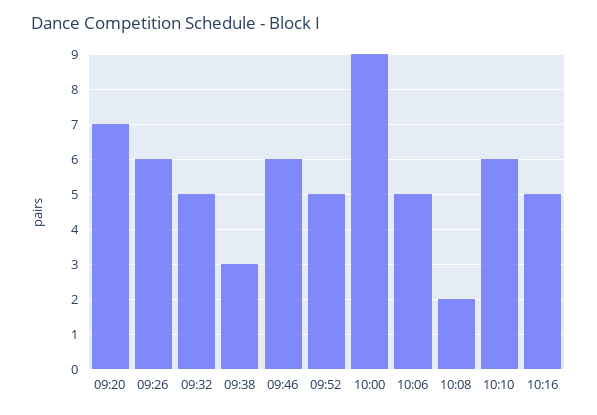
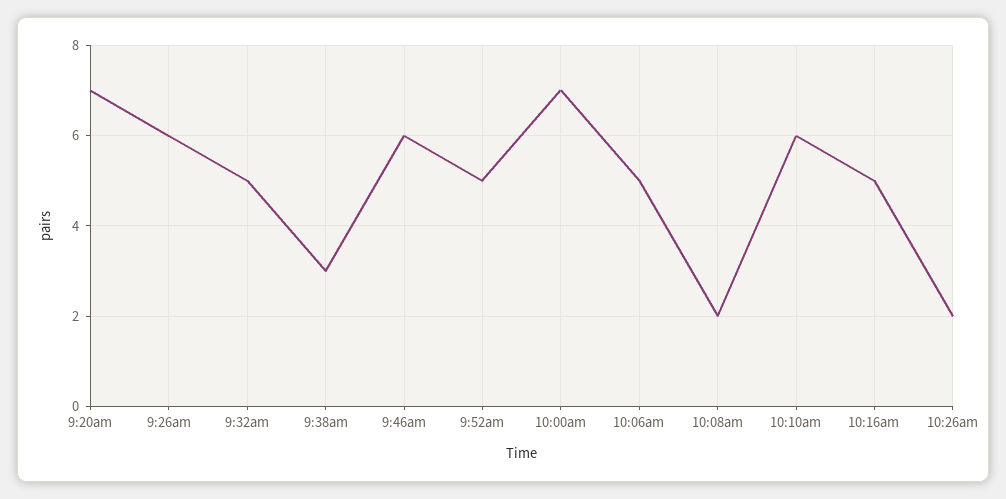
10:00: 9 -> 7
10:26am: none -> 2

